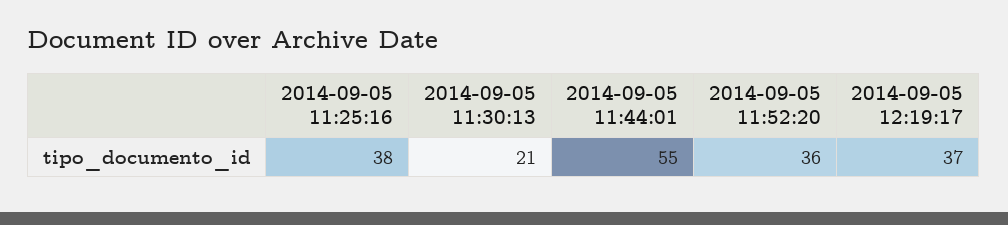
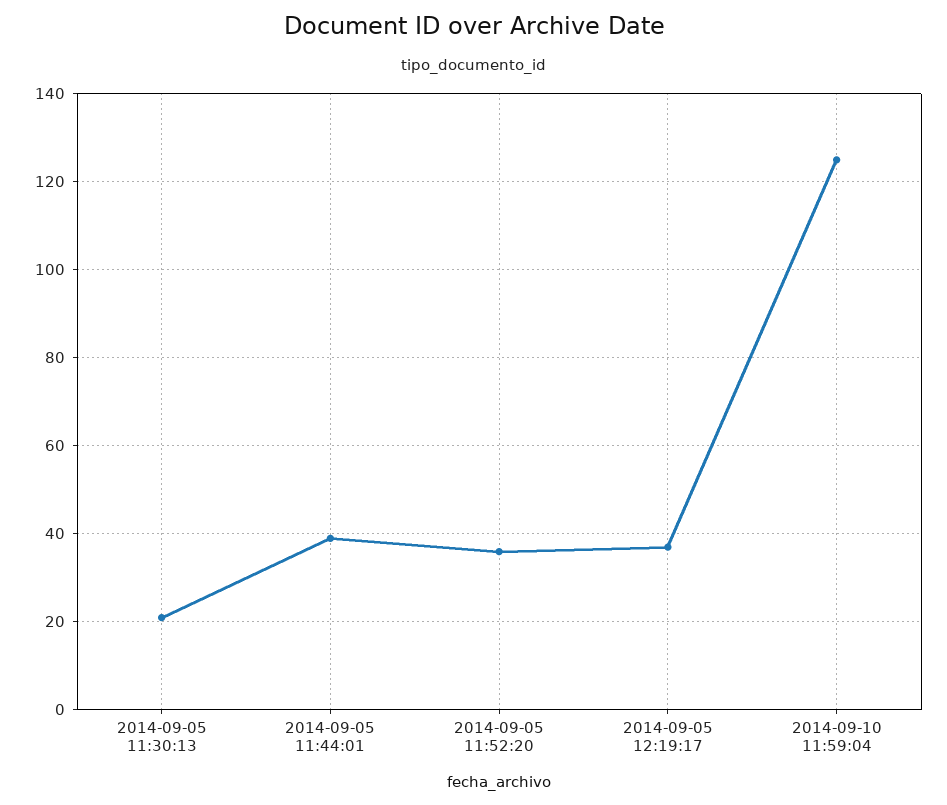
2014-09-05 11:25:16: 38 -> none
2014-09-05 11:44:01: 55 -> 40
2014-09-10 11:59:04: none -> 125

